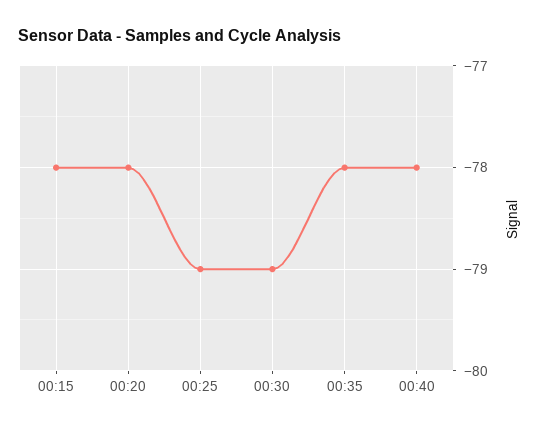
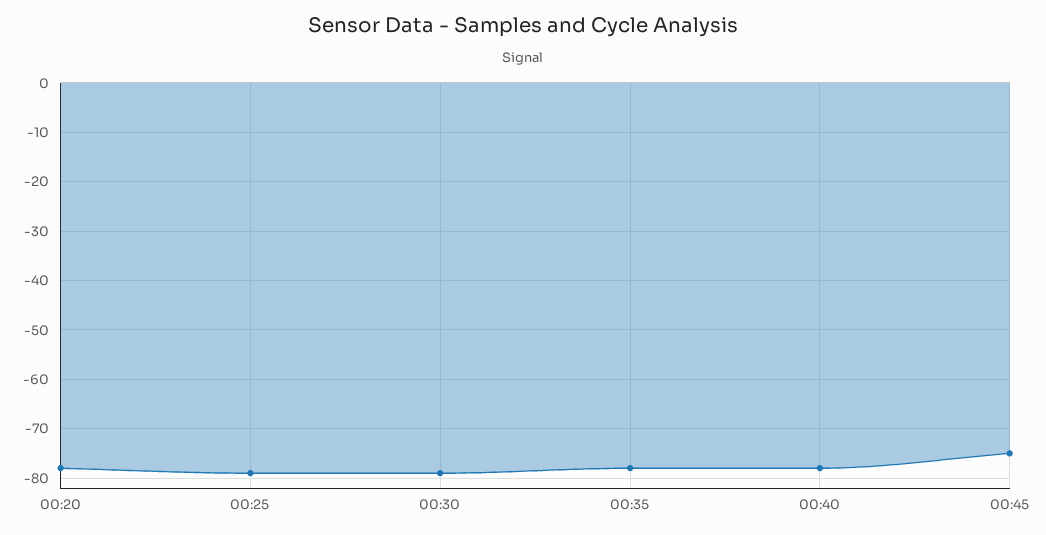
00:15: -78 -> none
00:45: none -> -75

